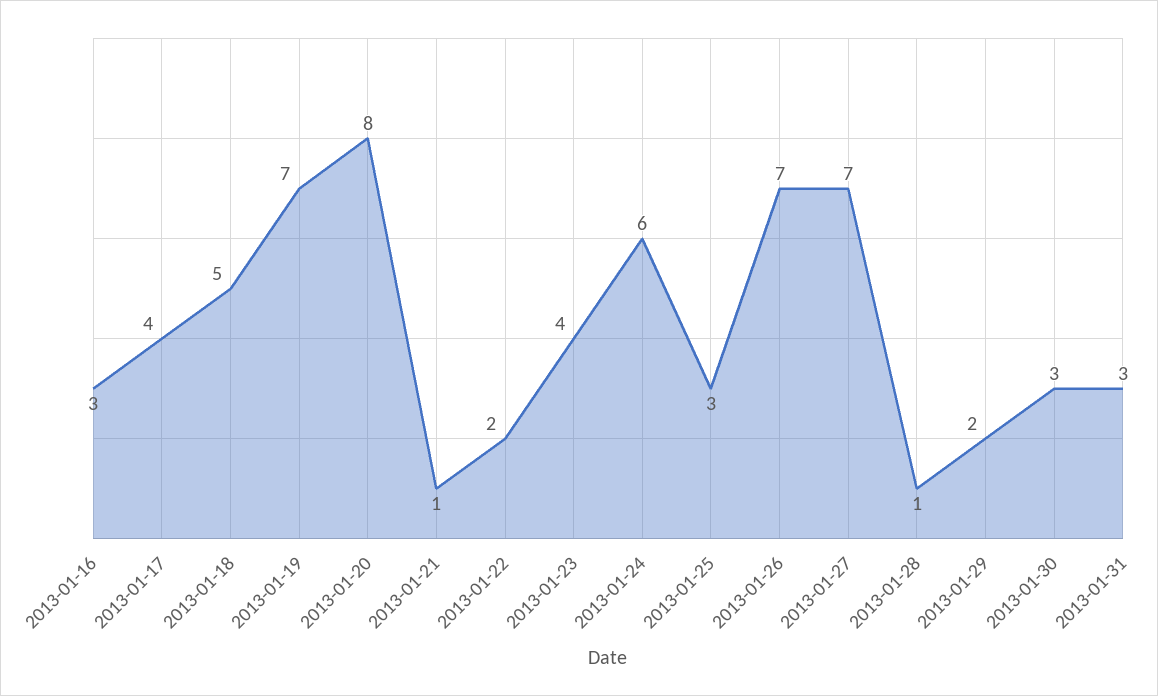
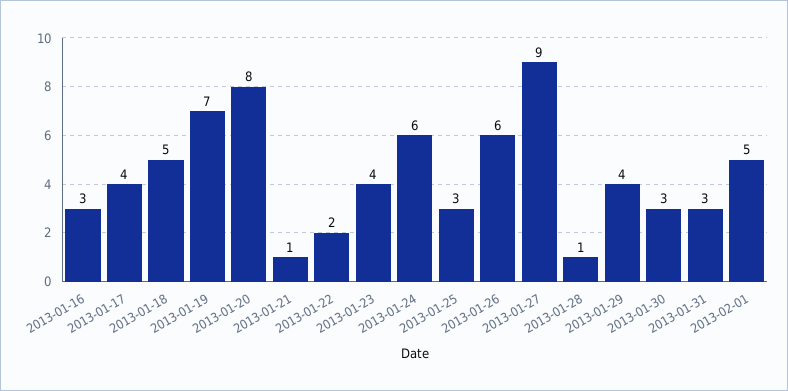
2013-01-26: 7 -> 6
2013-01-27: 7 -> 9
2013-01-29: 2 -> 4
2013-02-01: none -> 5

